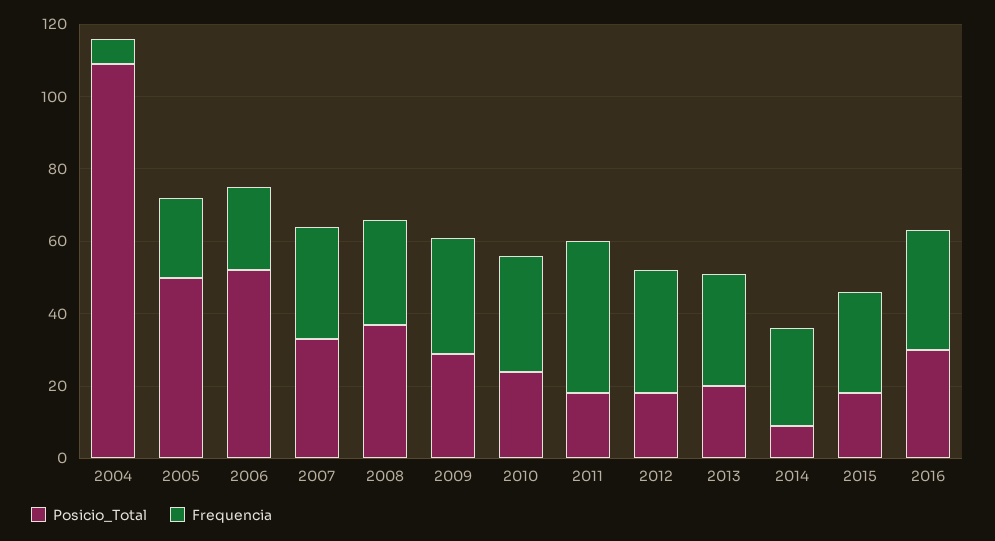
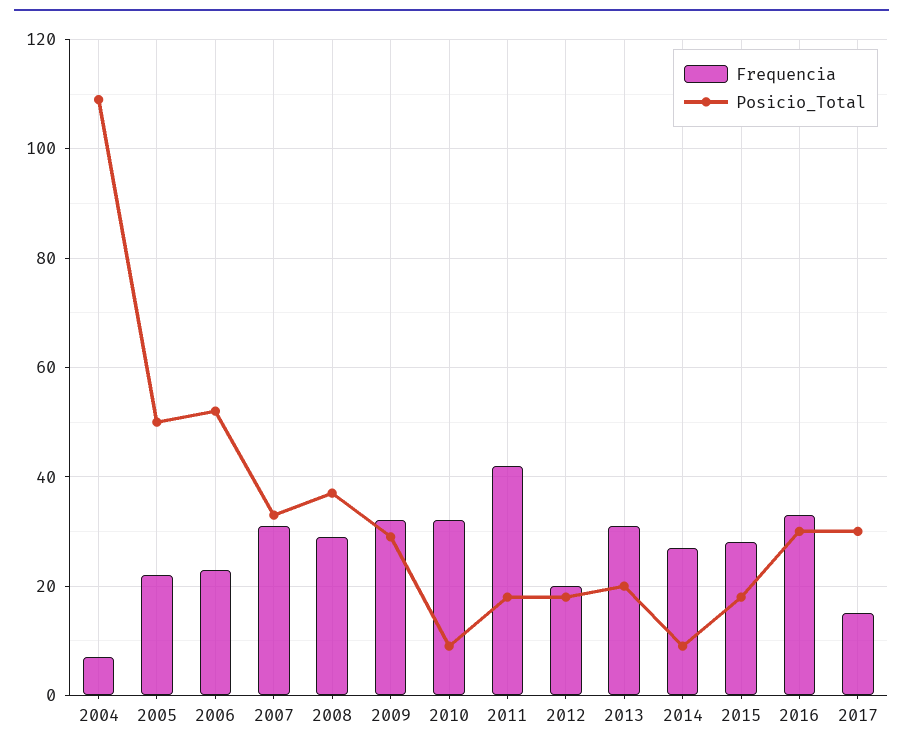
Posicio_Total, 2010: 25 -> 10
Frequencia, 2012: 35 -> 20
Frequencia, 2017: none -> 15
Posicio_Total, 2017: none -> 30

